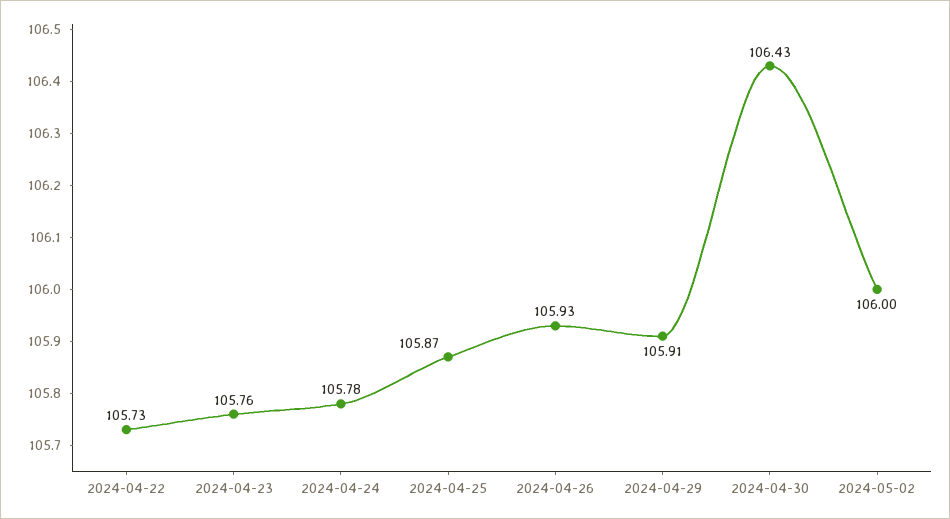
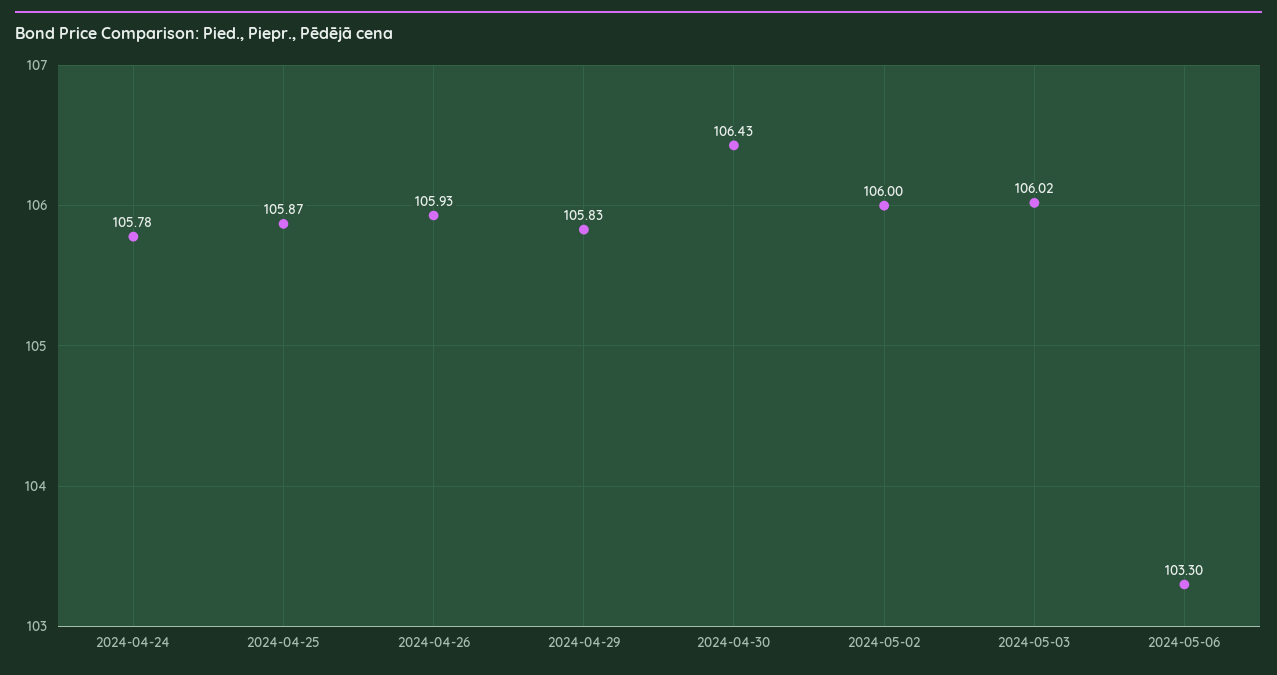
2024-04-22: 105.73 -> none
2024-04-23: 105.76 -> none
2024-04-29: 105.91 -> 105.83
2024-05-03: none -> 106.02
2024-05-06: none -> 103.3

